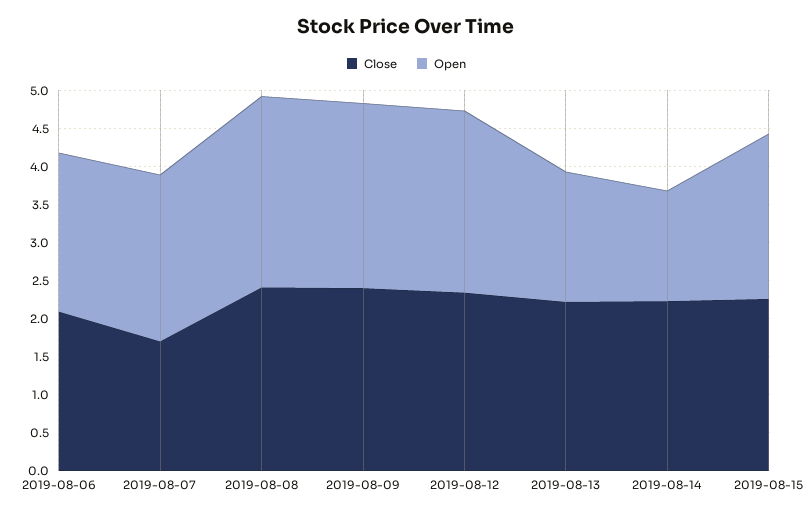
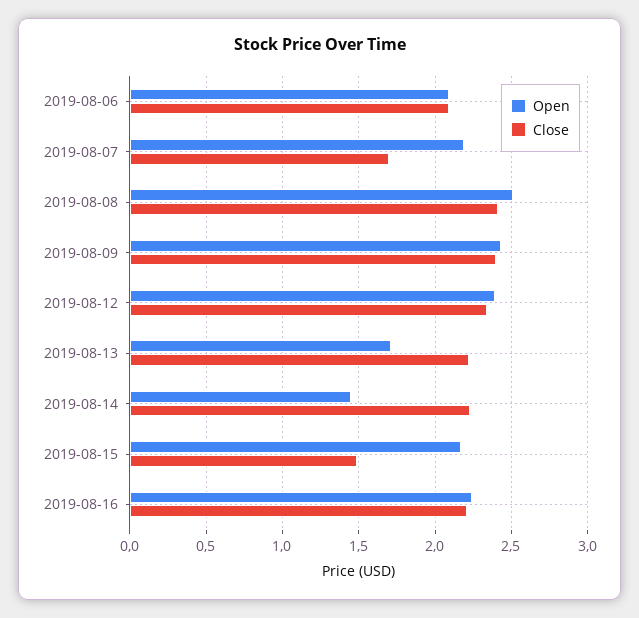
Close, 2019-08-15: 2.25 -> 1.5
Open, 2019-08-16: none -> 2.25
Close, 2019-08-16: none -> 2.2

